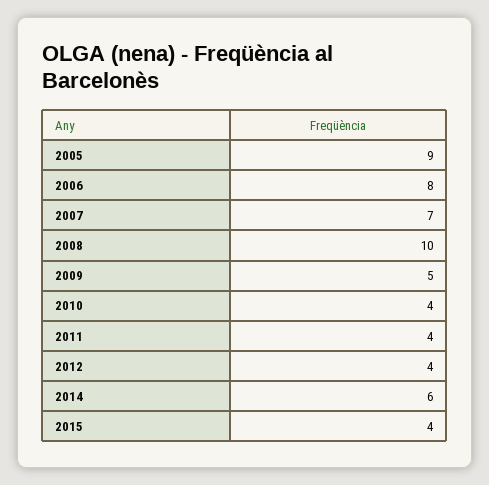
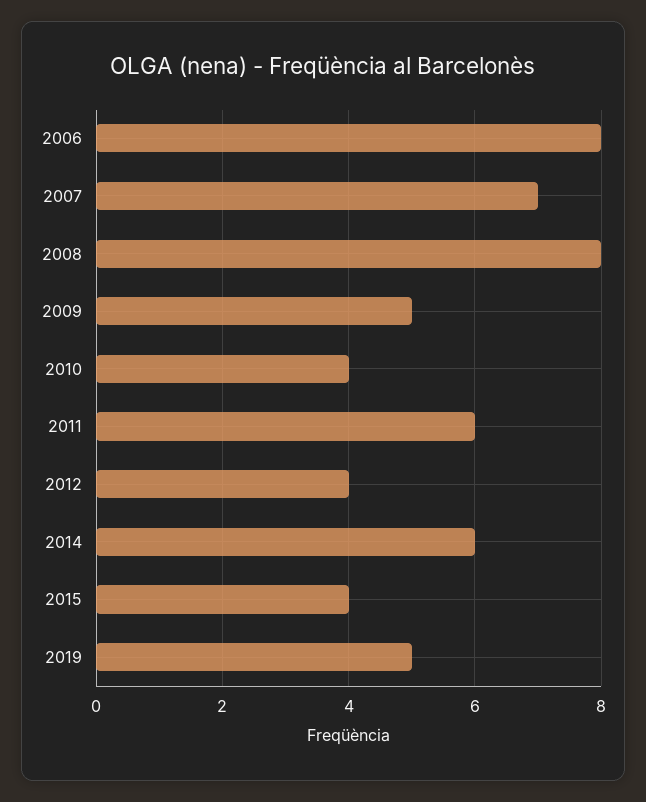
2005: 9 -> none
2008: 10 -> 8
2011: 4 -> 6
2019: none -> 5

